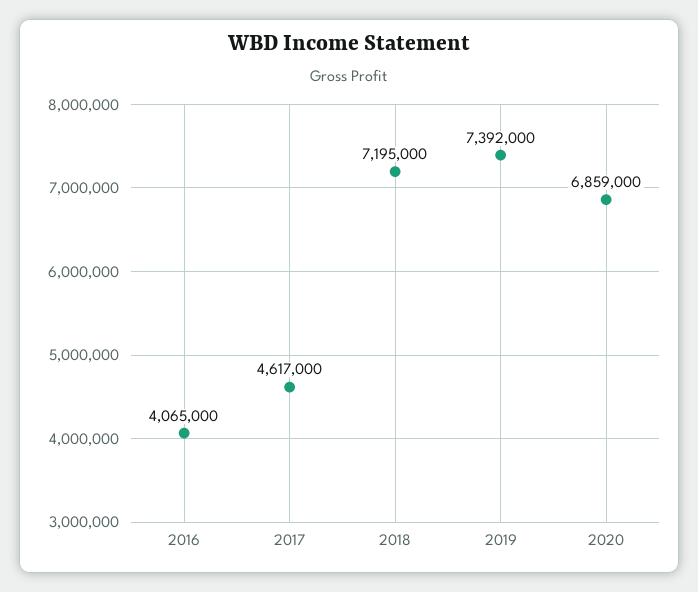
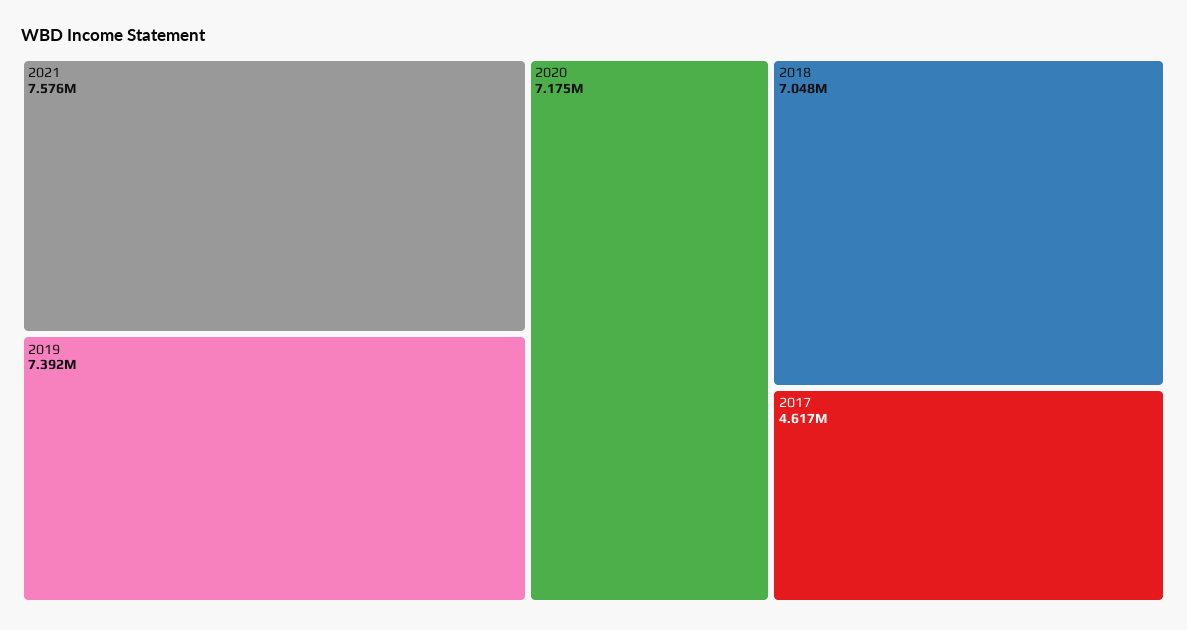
2016: 4065000 -> none
2018: 7195000 -> 7048000
2020: 6859000 -> 7175000
2021: none -> 7576000

